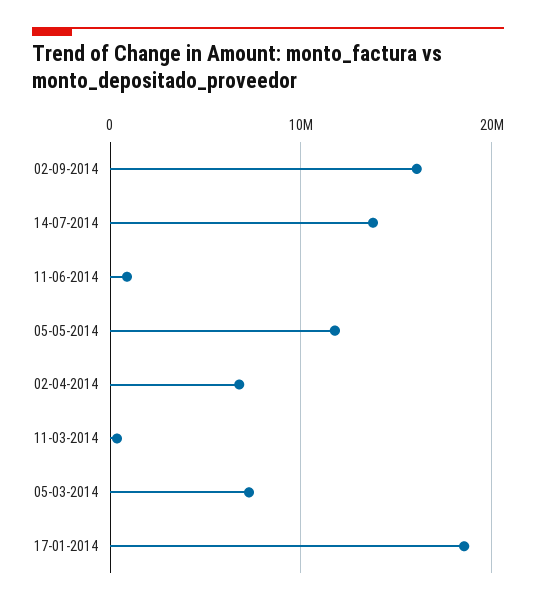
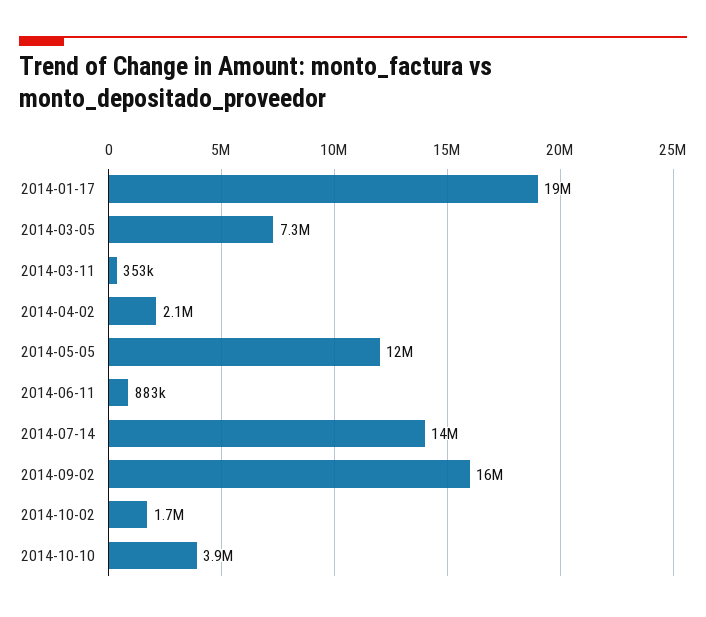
02-04-2014: 7000000 -> 2100000
2014-10-02: none -> 1700000
2014-10-10: none -> 3900000

